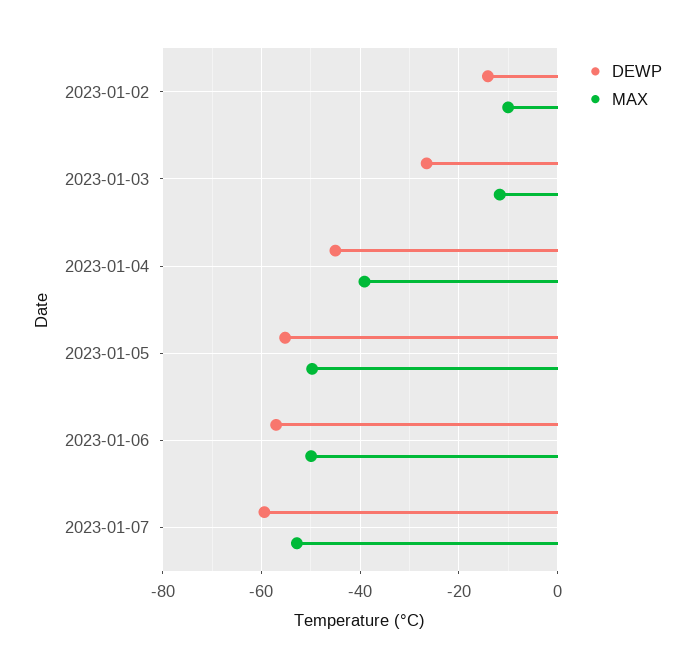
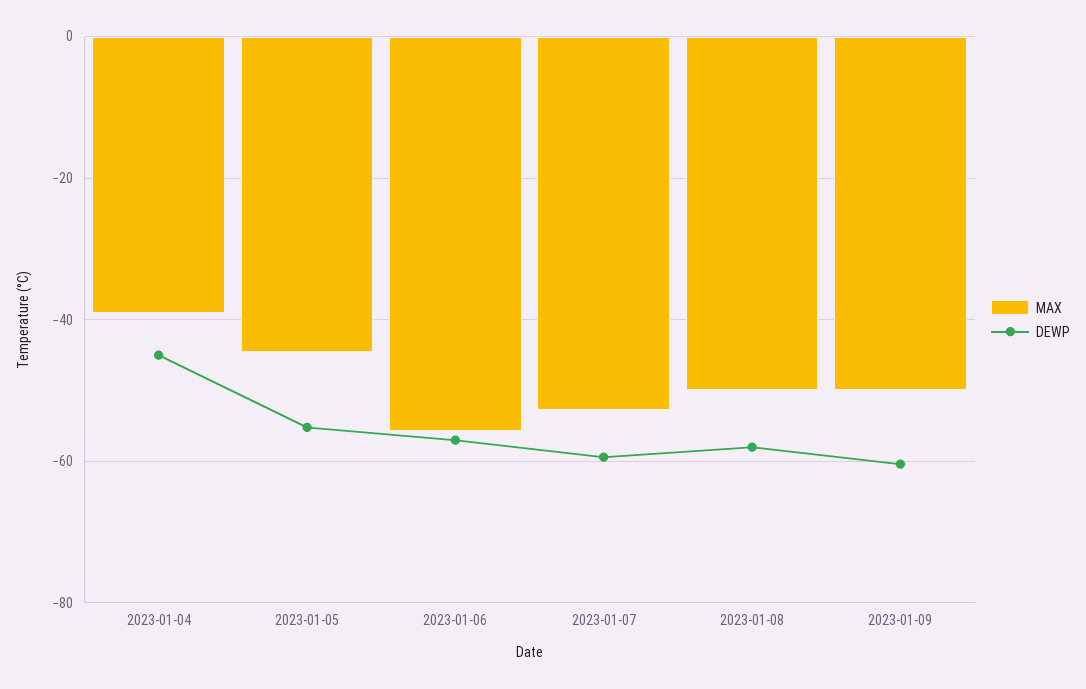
DEWP, 2023-01-02: -14 -> none
MAX, 2023-01-02: -10 -> none
DEWP, 2023-01-03: -26 -> none
MAX, 2023-01-03: -12 -> none
MAX, 2023-01-05: -50 -> -44
MAX, 2023-01-06: -50 -> -56
MAX, 2023-01-08: none -> -50
DEWP, 2023-01-08: none -> -58
MAX, 2023-01-09: none -> -50
DEWP, 2023-01-09: none -> -60

